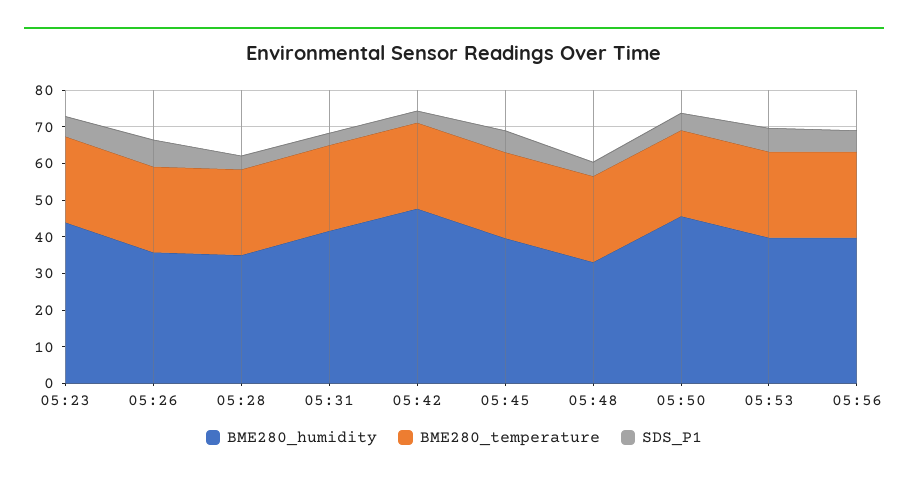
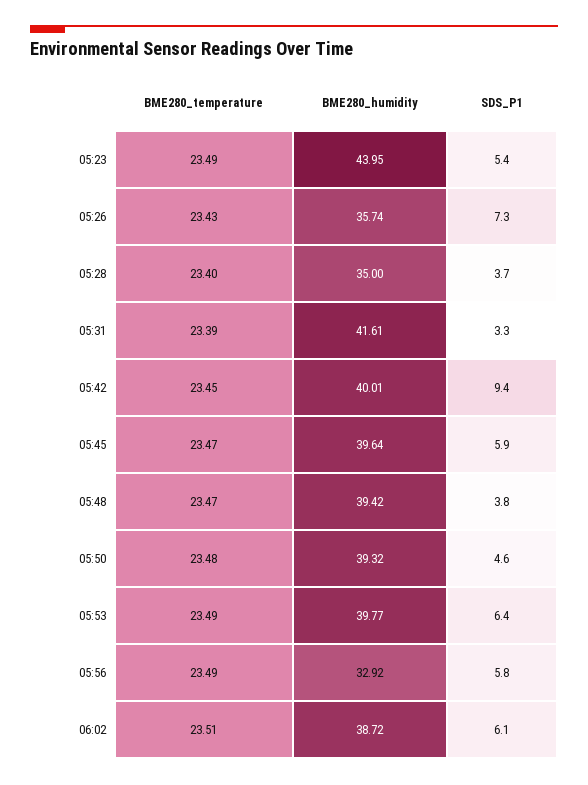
BME280_humidity, 05:42: 47.5 -> 40.01
SDS_P1, 05:42: 2.5 -> 9.4
BME280_humidity, 05:48: 32.5 -> 39.42
BME280_humidity, 05:50: 45 -> 39.32
BME280_humidity, 05:56: 40 -> 32.92
BME280_temperature, 06:02: none -> 23.51
BME280_humidity, 06:02: none -> 38.72
SDS_P1, 06:02: none -> 6.1

